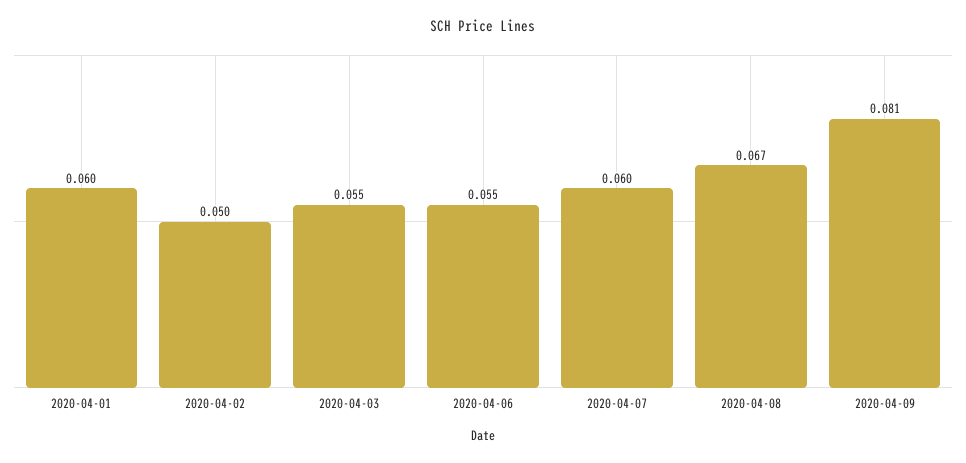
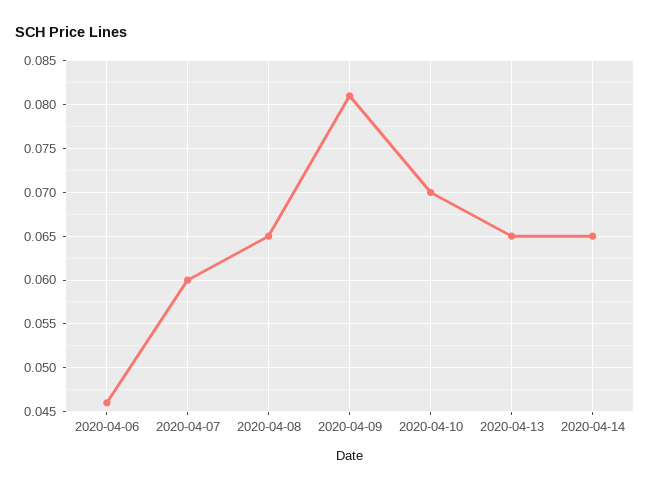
2020-04-01: 0.06 -> none
2020-04-02: 0.05 -> none
2020-04-03: 0.055 -> none
2020-04-06: 0.055 -> 0.046
2020-04-08: 0.067 -> 0.065
2020-04-10: none -> 0.07
2020-04-13: none -> 0.065
2020-04-14: none -> 0.065

